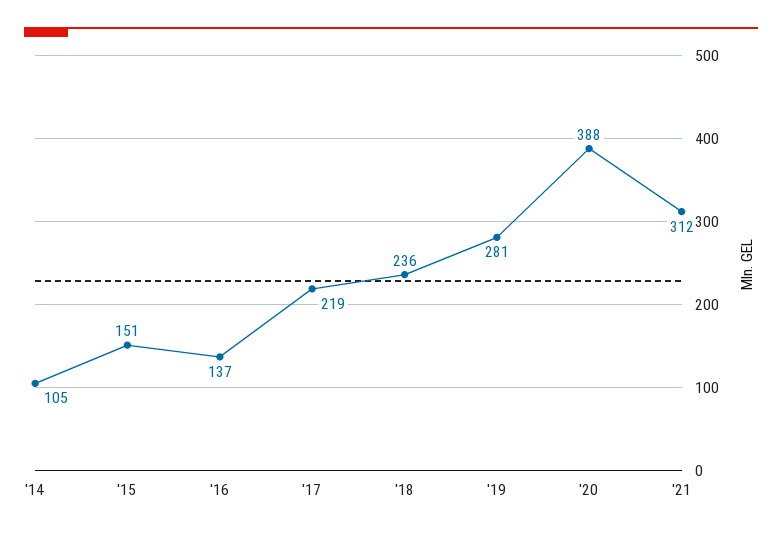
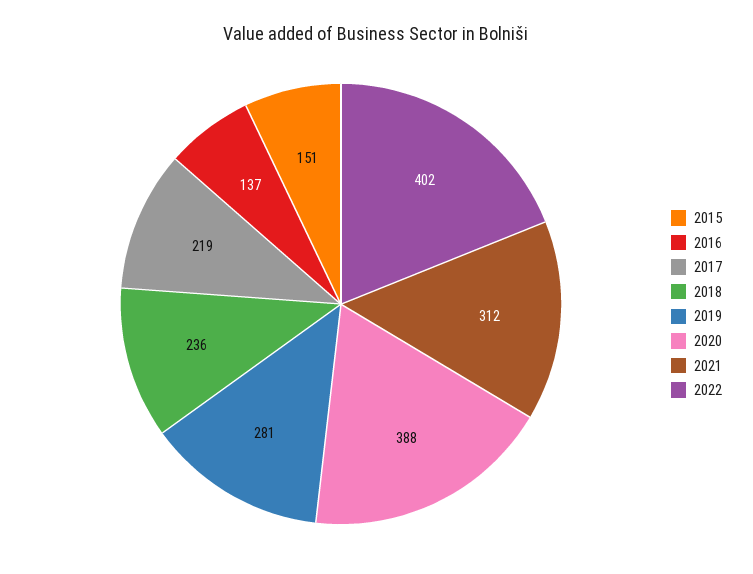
'14: 105 -> none
2022: none -> 402

